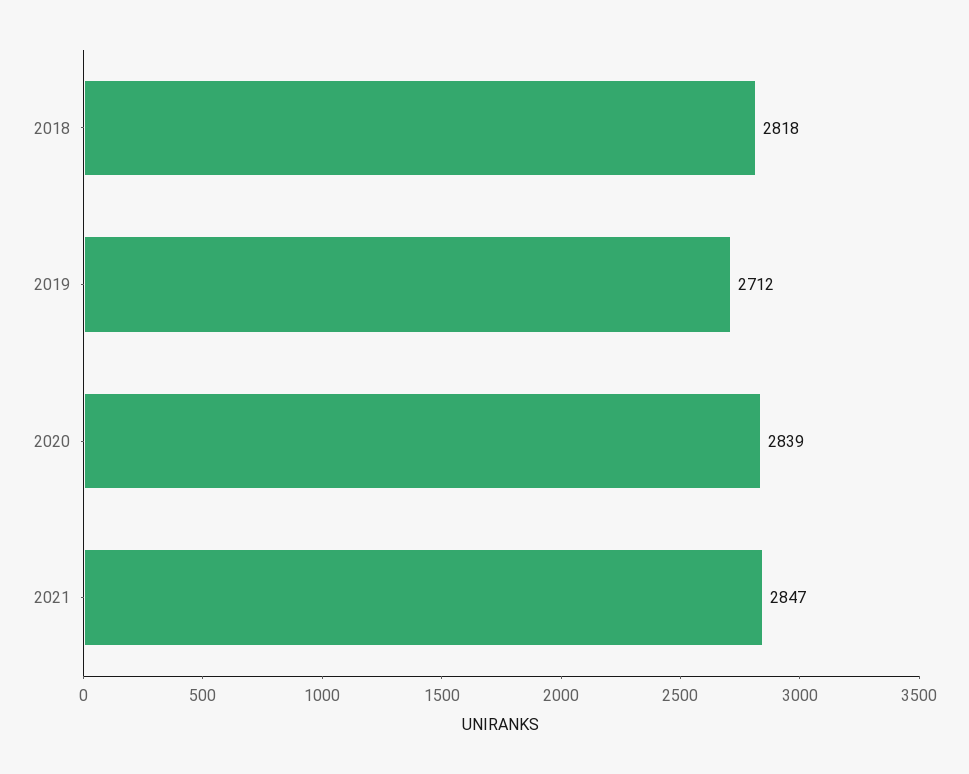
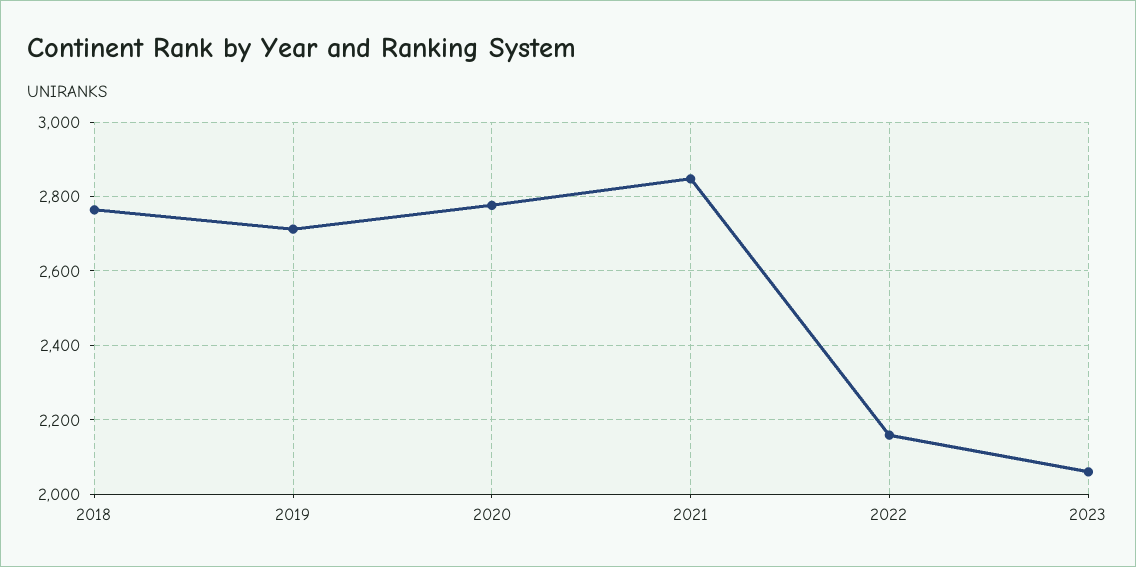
2018: 2818 -> 2760
2020: 2839 -> 2780
2022: none -> 2160
2023: none -> 2060

